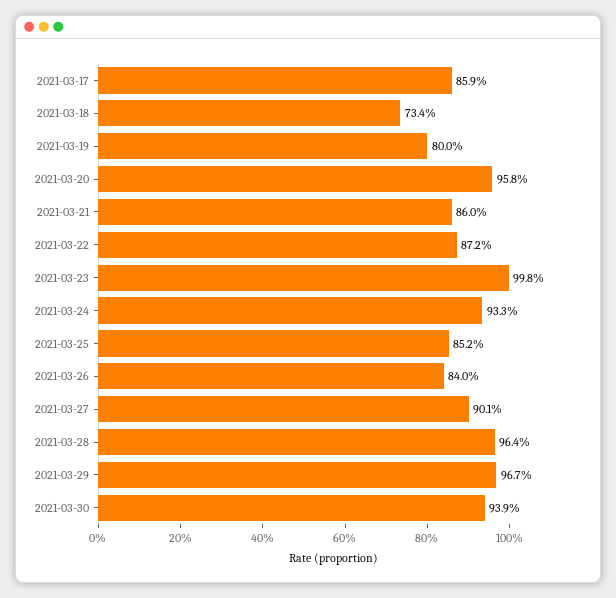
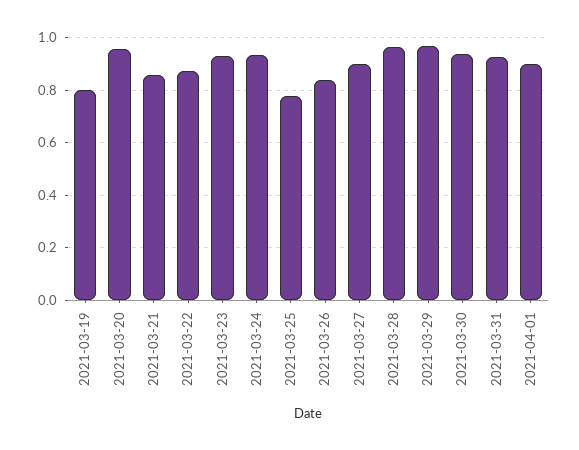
2021-03-17: 0.859 -> none
2021-03-18: 0.734 -> none
2021-03-23: 0.998 -> 0.925
2021-03-25: 0.852 -> 0.775
2021-03-31: none -> 0.925
2021-04-01: none -> 0.9

